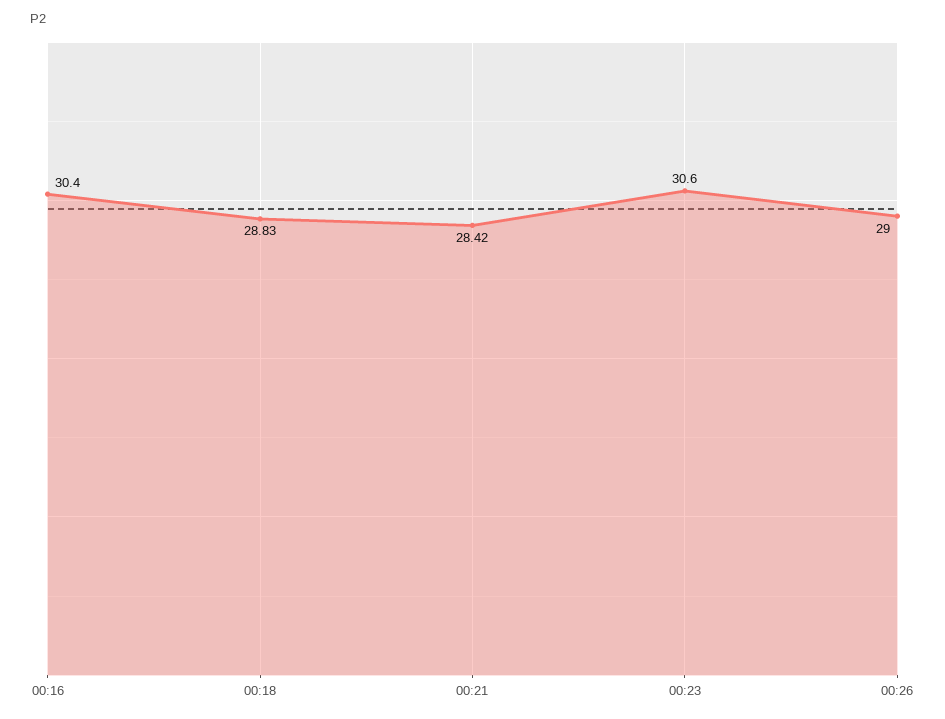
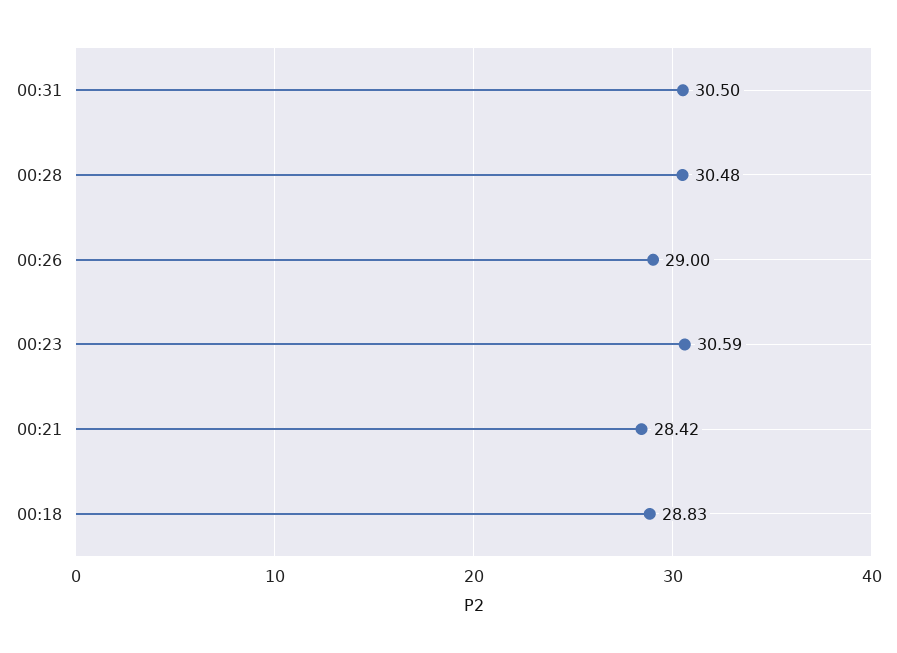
00:16: 30.4 -> none
00:23: 30.6 -> 30.59
00:31: none -> 30.5
00:28: none -> 30.48

